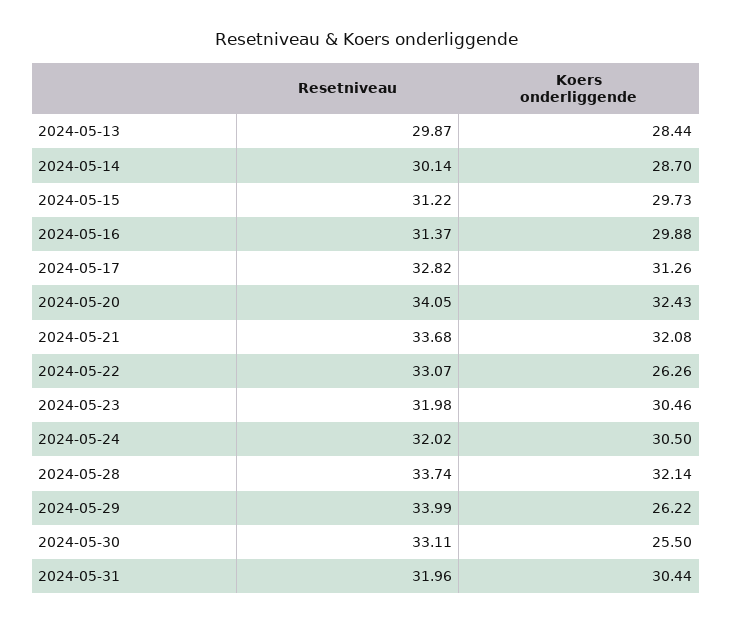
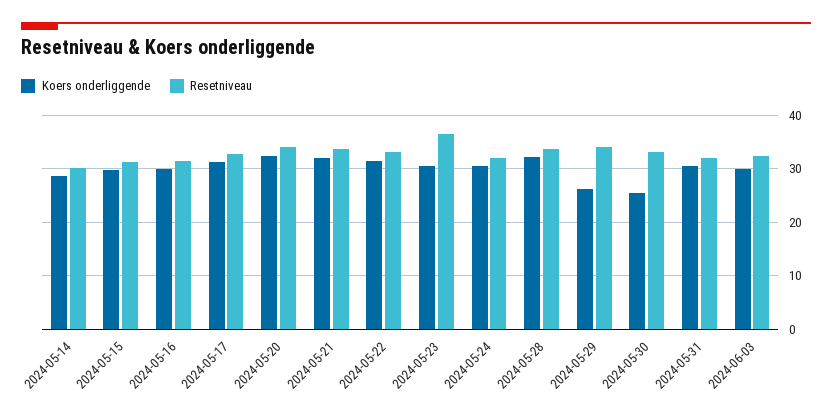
Resetniveau, 2024-05-13: 29.87 -> none
Koers onderliggende, 2024-05-13: 28.44 -> none
Koers onderliggende, 2024-05-22: 26.26 -> 32
Resetniveau, 2024-05-23: 31.98 -> 36
Koers onderliggende, 2024-06-03: none -> 30
Resetniveau, 2024-06-03: none -> 32

